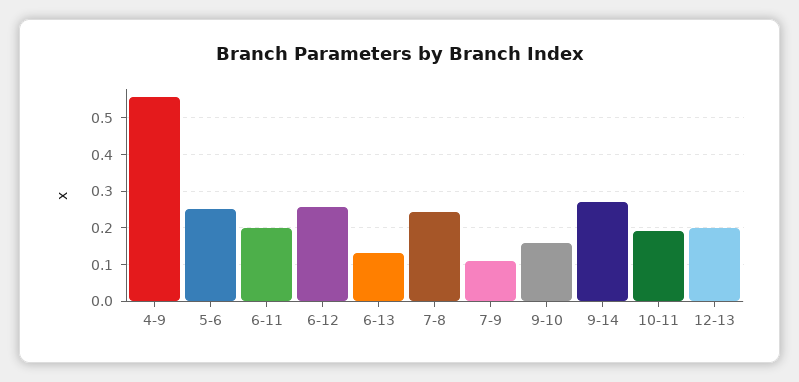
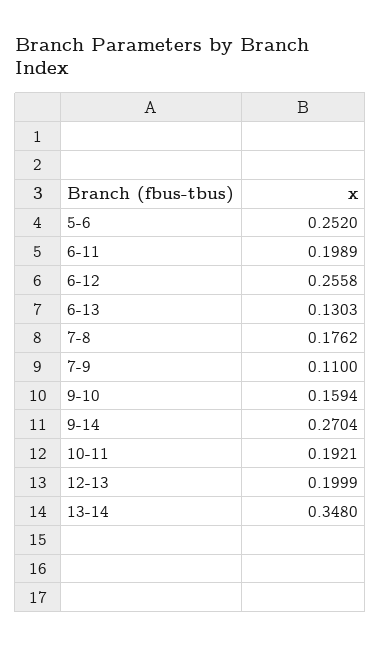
4-9: 0.56 -> none
7-8: 0.24 -> 0.1762
13-14: none -> 0.348

